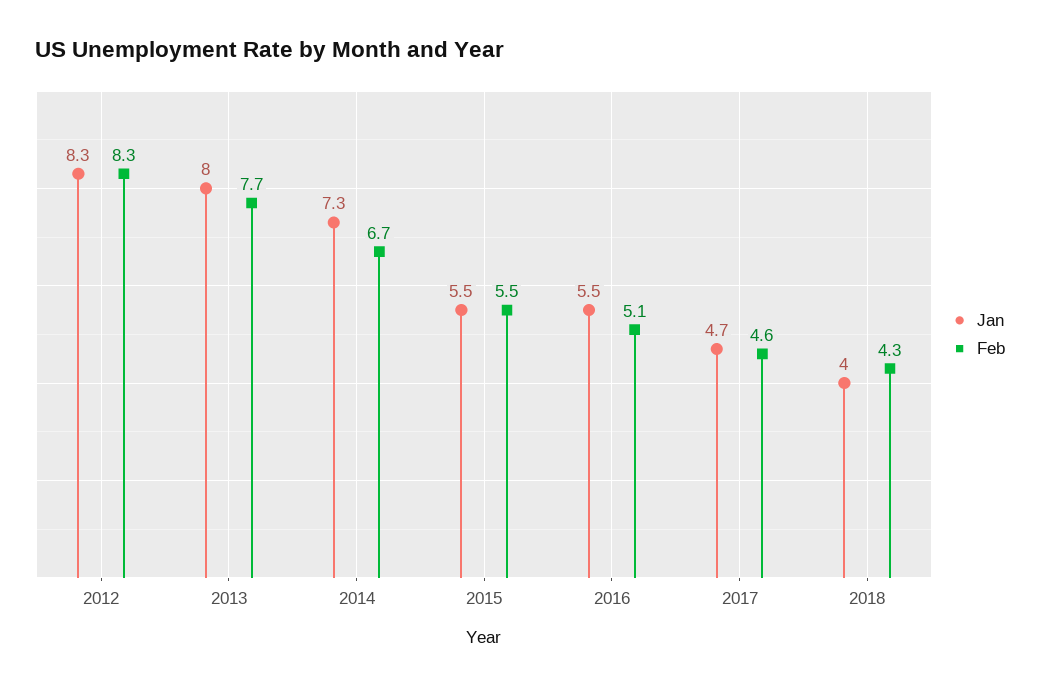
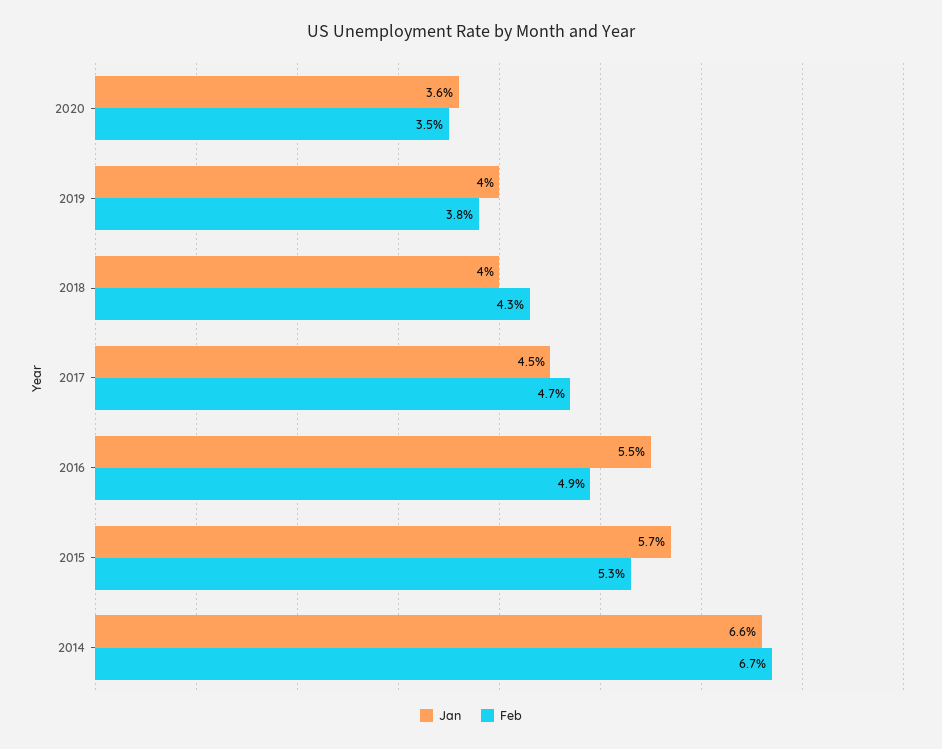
Jan, 2012: 8.3 -> none
Feb, 2012: 8.3 -> none
Jan, 2013: 8 -> none
Feb, 2013: 7.7 -> none
Jan, 2014: 7.3 -> 6.6
Jan, 2015: 5.5 -> 5.7
Feb, 2015: 5.5 -> 5.3
Feb, 2016: 5.1 -> 4.9
Jan, 2017: 4.7 -> 4.5
Feb, 2017: 4.6 -> 4.7
Jan, 2020: none -> 3.6
Feb, 2020: none -> 3.5
Jan, 2019: none -> 4
Feb, 2019: none -> 3.8

